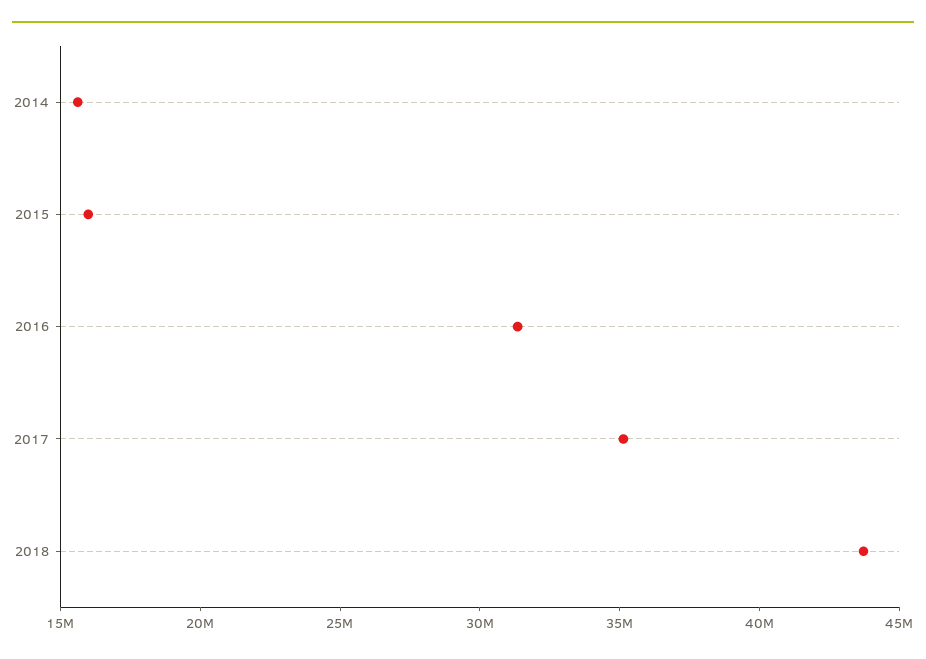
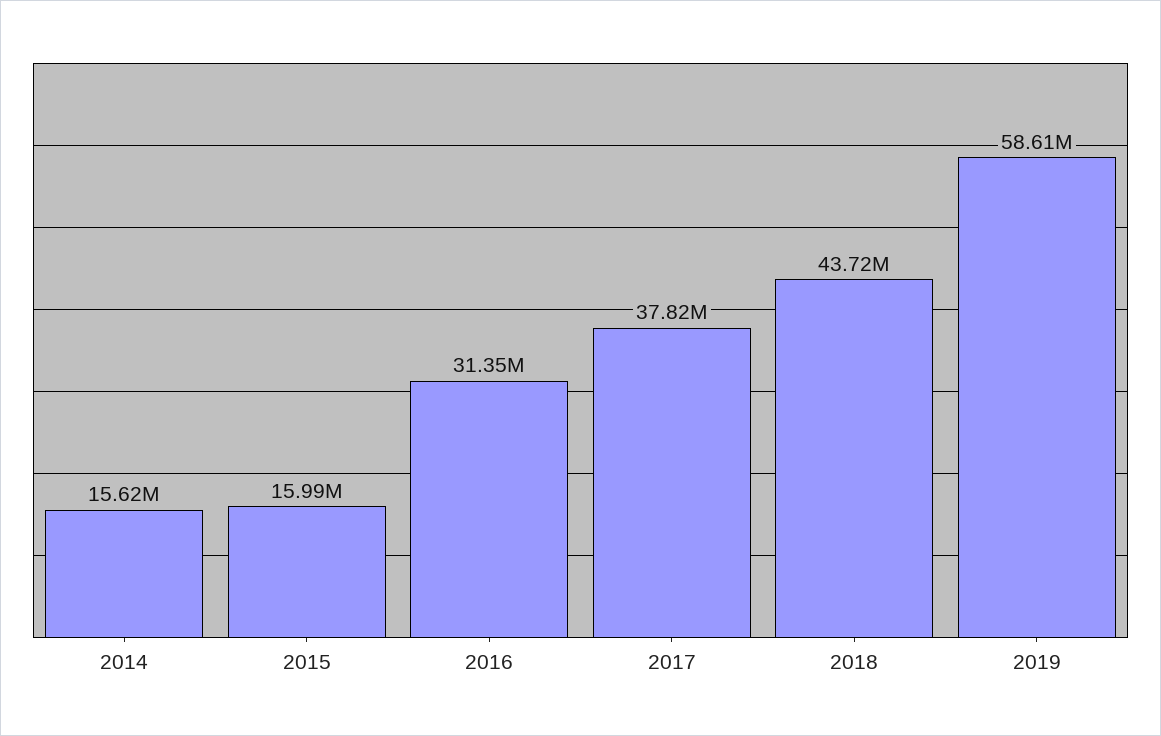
2017: 35000000 -> 37820000
2019: none -> 58610000

